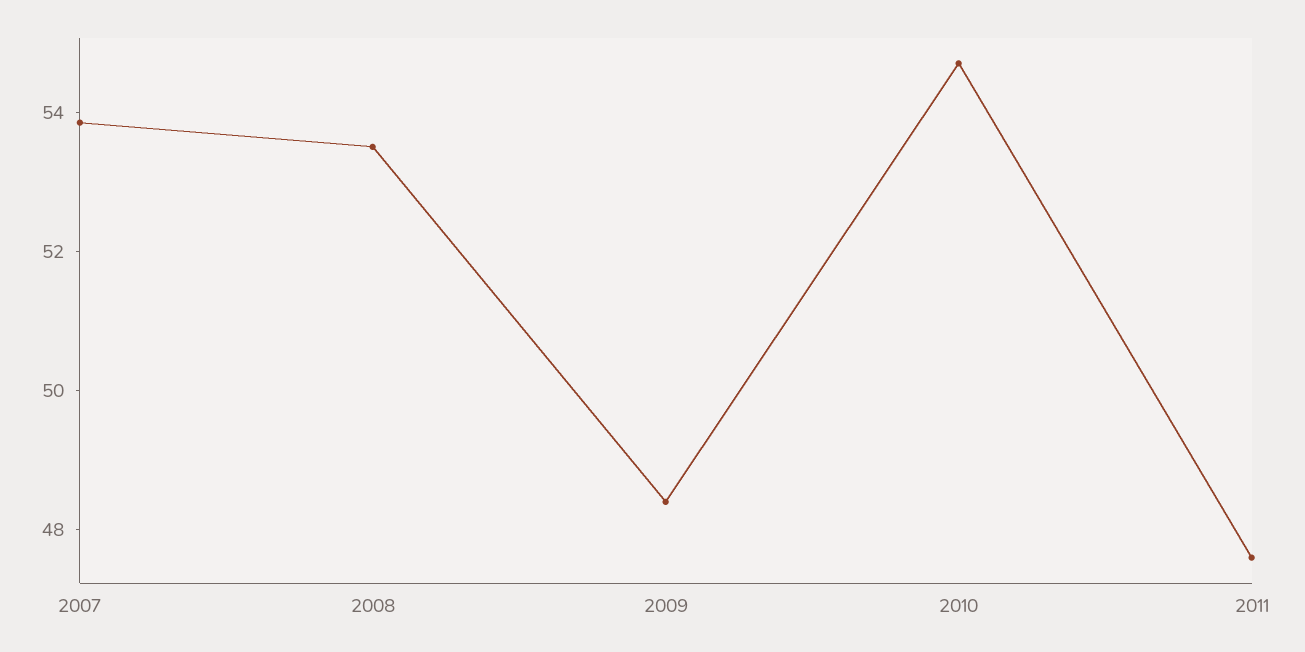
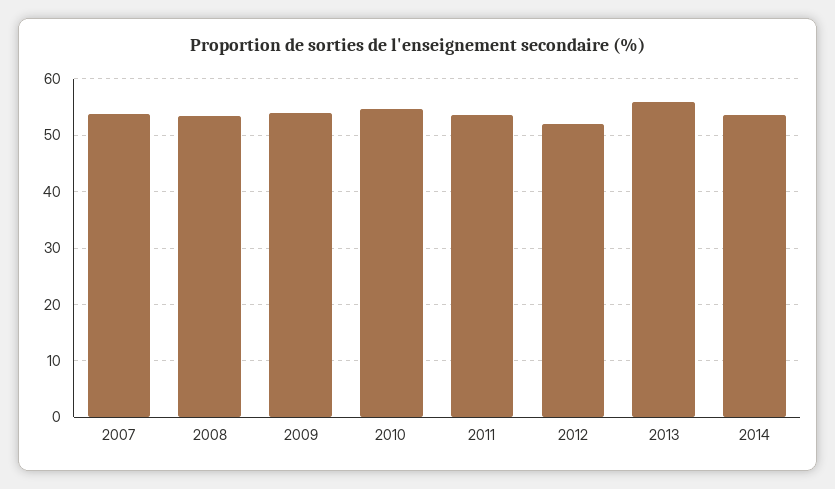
2009: 48.5 -> 54
2011: 47.5 -> 54
2012: none -> 52
2013: none -> 56
2014: none -> 54

